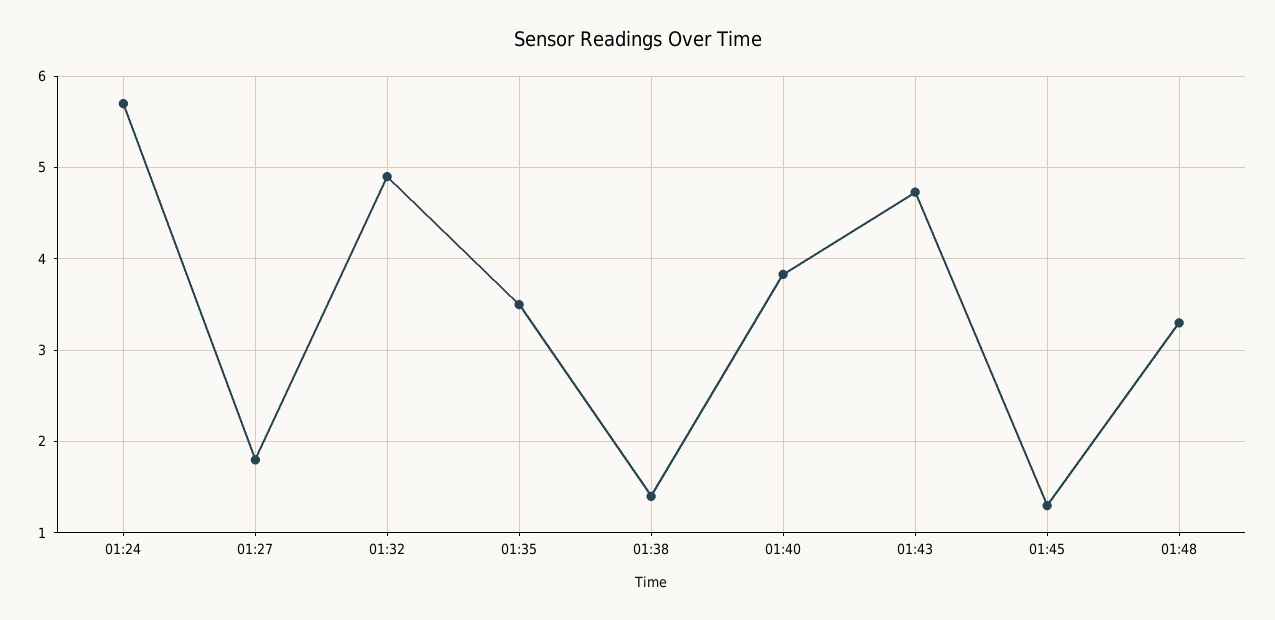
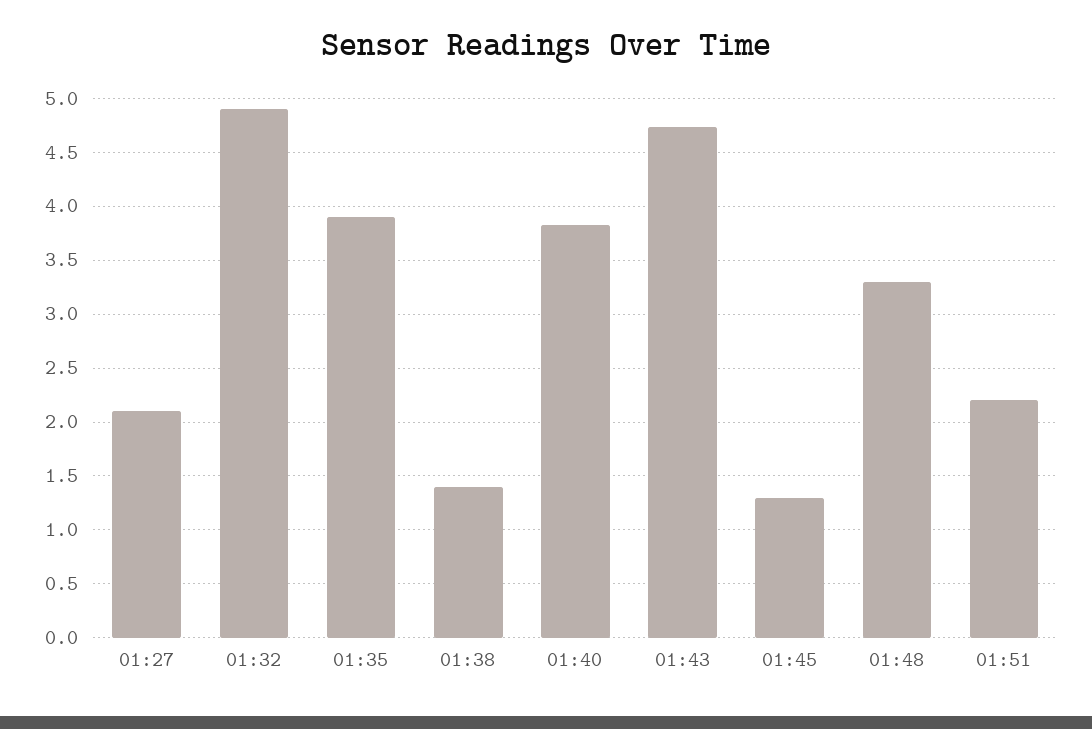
01:24: 5.7 -> none
01:27: 1.8 -> 2.1
01:35: 3.5 -> 3.9
01:51: none -> 2.2

